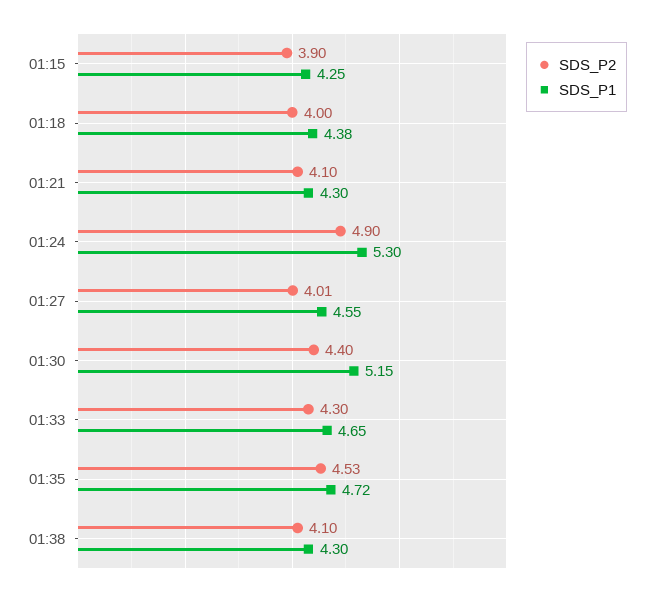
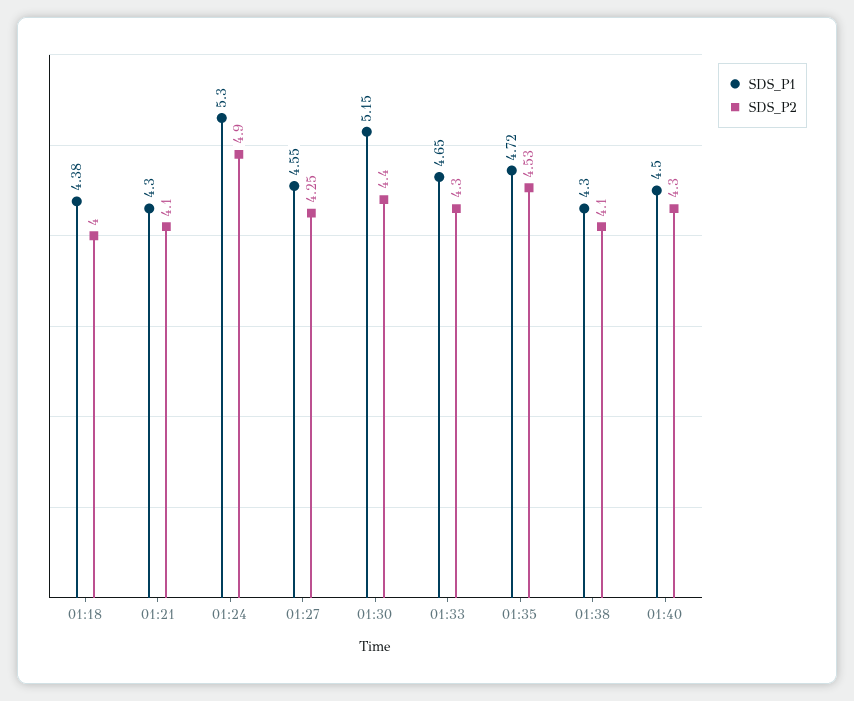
SDS_P2, 01:15: 3.9 -> none
SDS_P1, 01:15: 4.25 -> none
SDS_P2, 01:27: 4.01 -> 4.25
SDS_P1, 01:40: none -> 4.5
SDS_P2, 01:40: none -> 4.3

